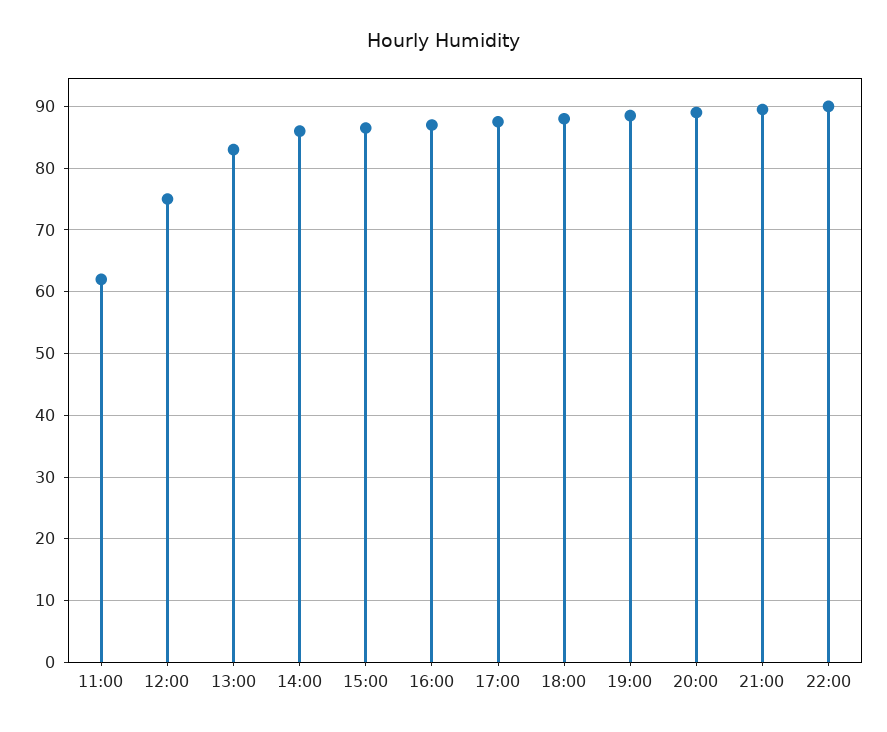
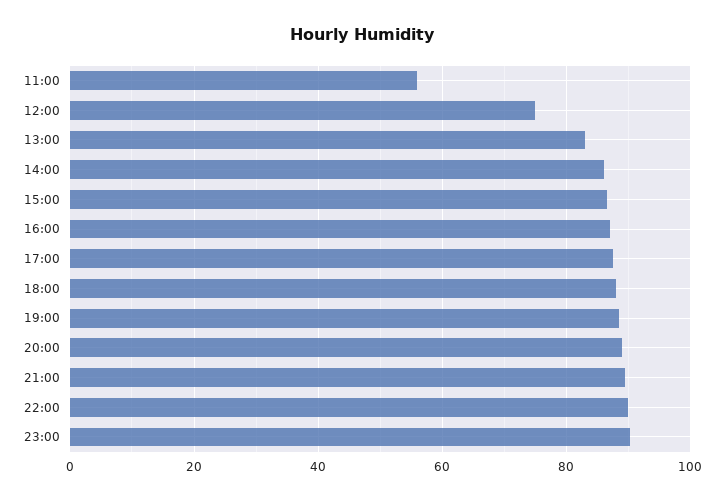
11:00: 62 -> 56
23:00: none -> 90

